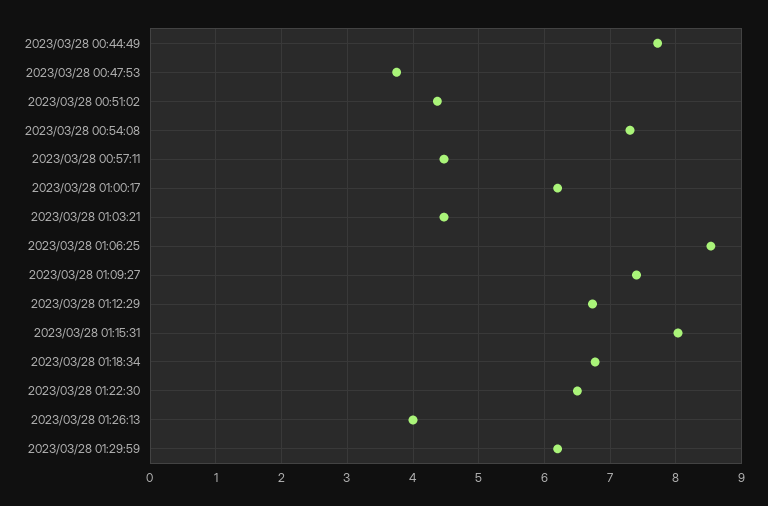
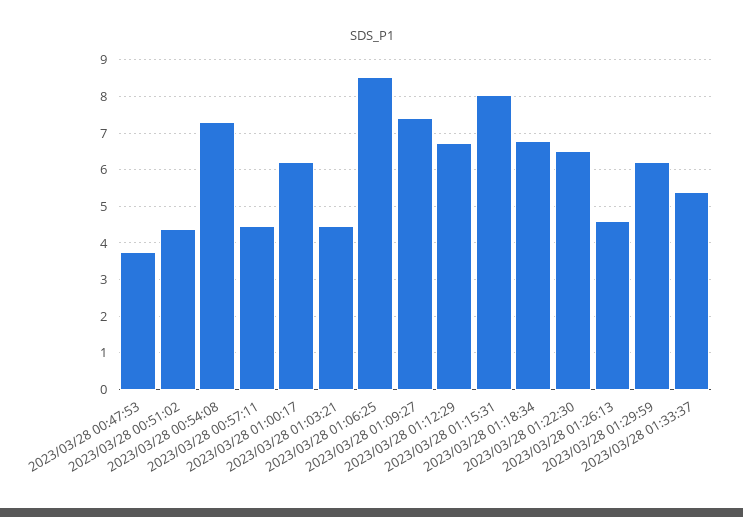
2023/03/28 00:44:49: 7.7 -> none
2023/03/28 01:26:13: 4 -> 4.6
2023/03/28 01:33:37: none -> 5.4

